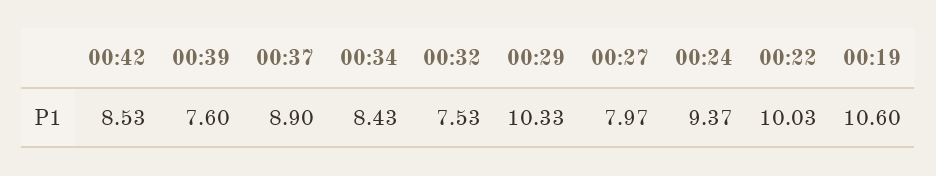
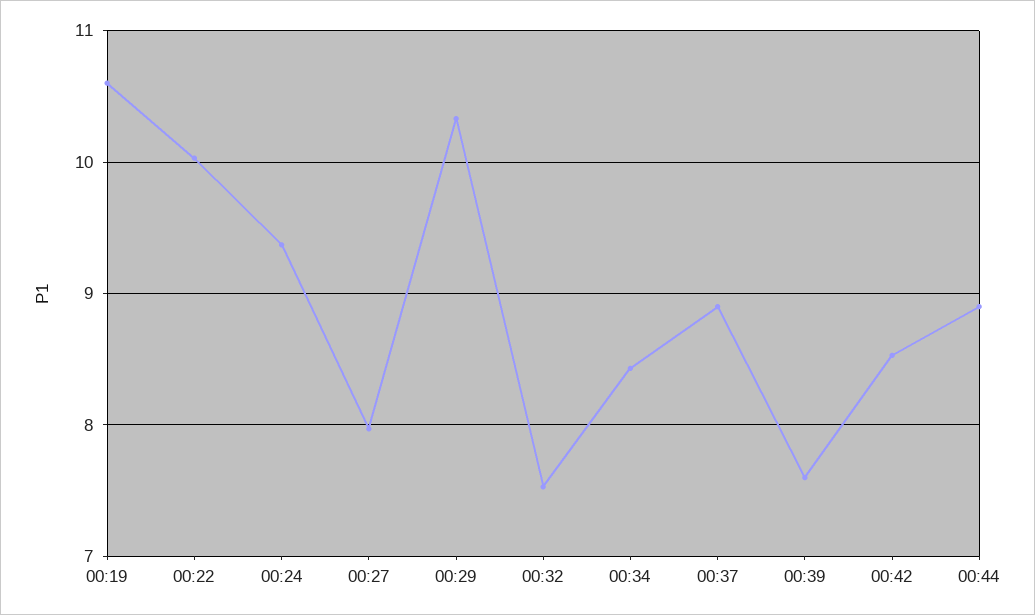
00:44: none -> 8.9

